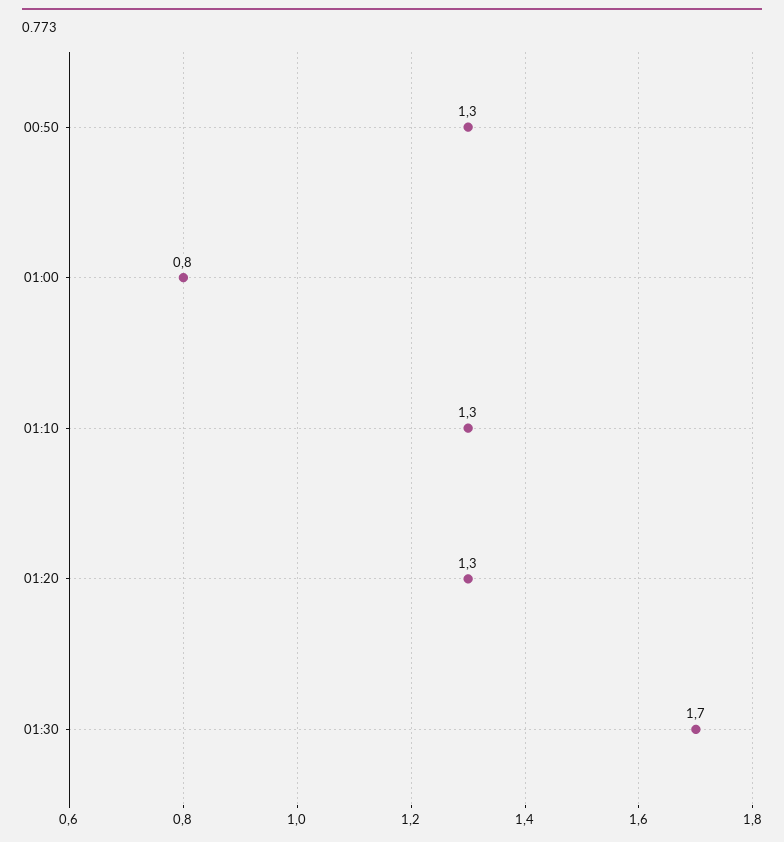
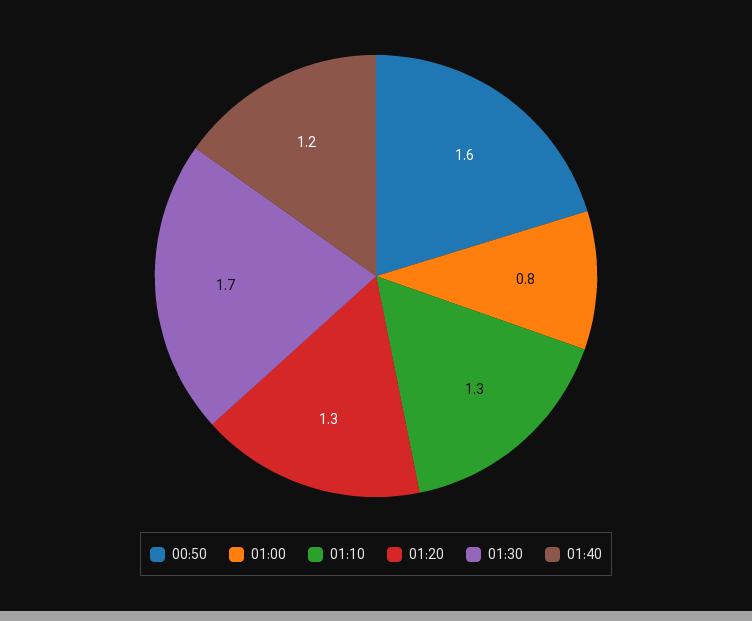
00:50: 1.3 -> 1.6
01:40: none -> 1.2

